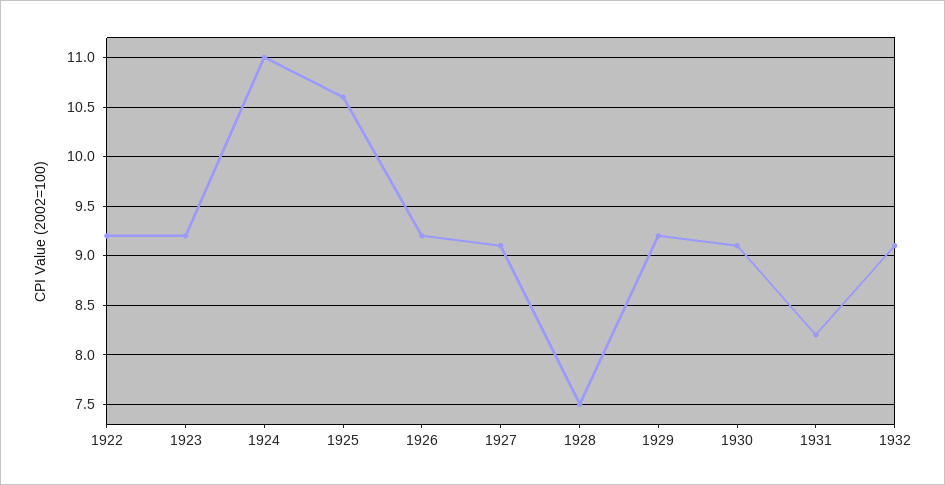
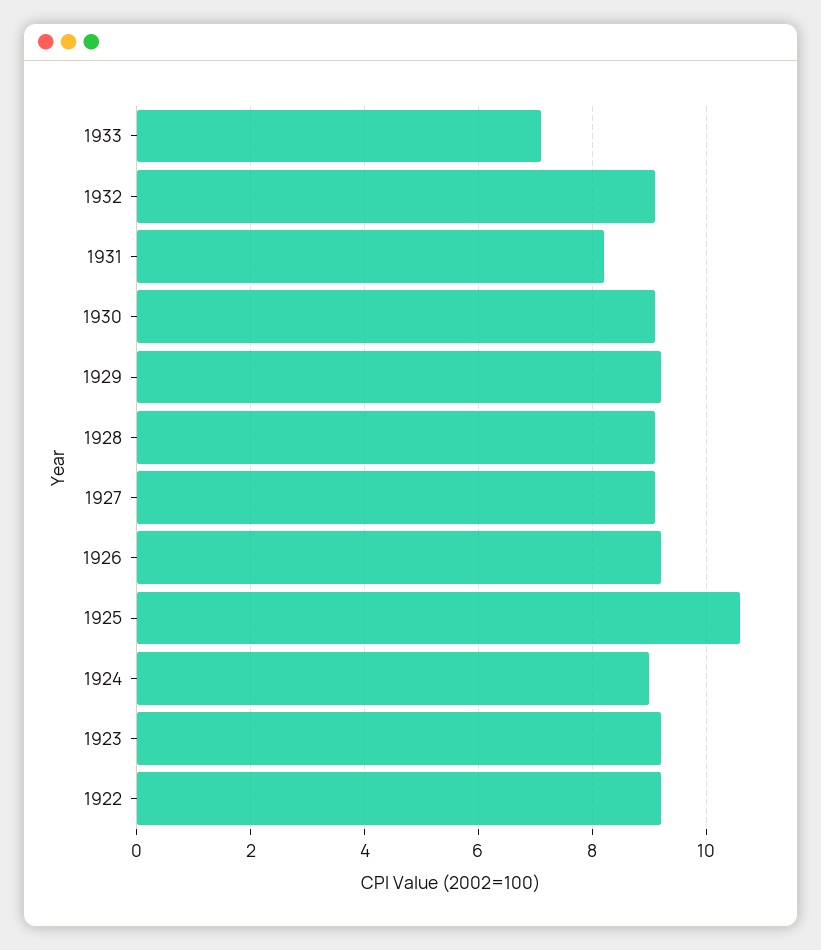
1924: 11 -> 9
1928: 7.5 -> 9
1933: none -> 7

